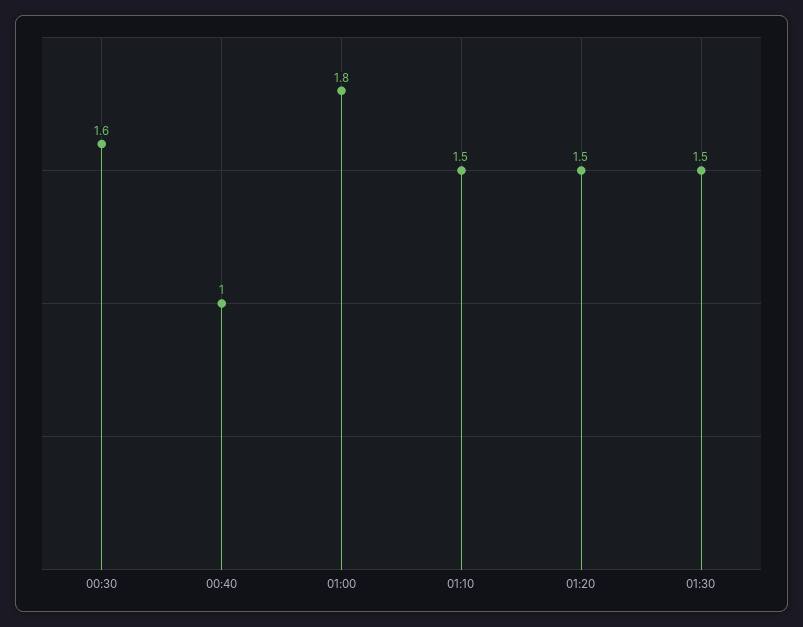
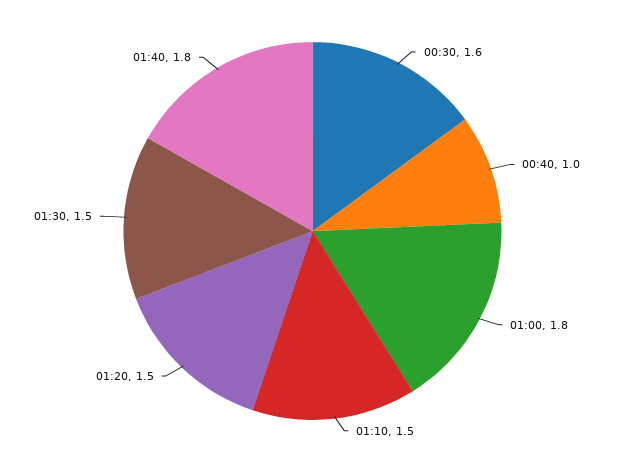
01:40: none -> 1.8

